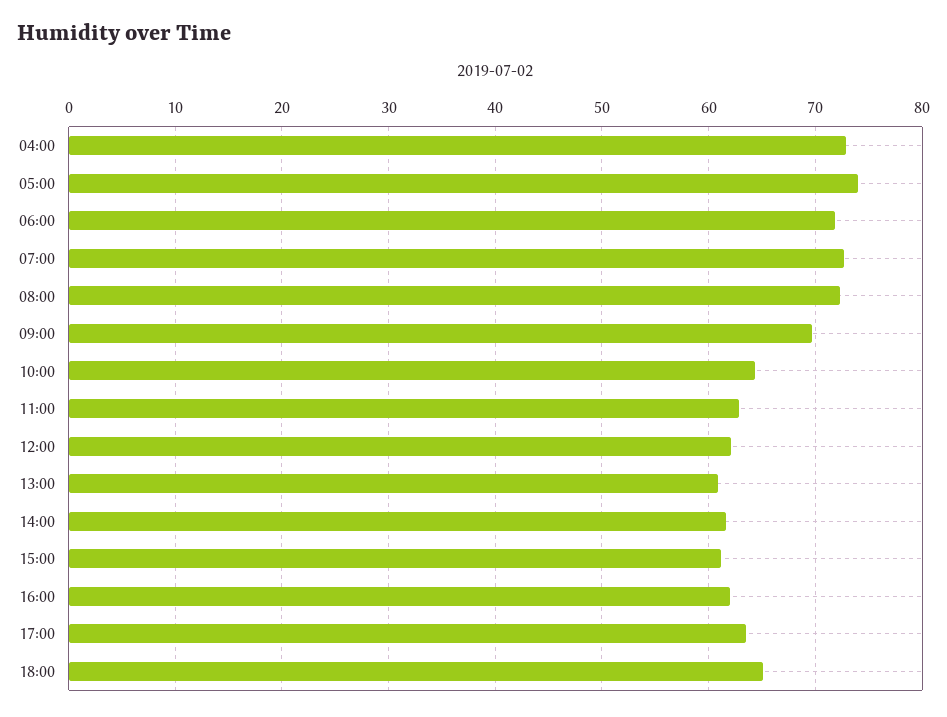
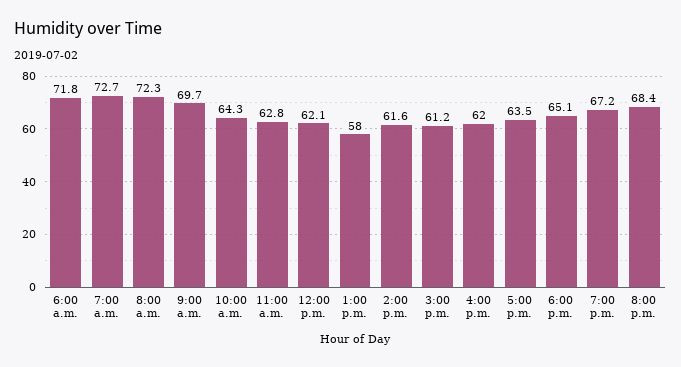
04:00: 73 -> none
05:00: 74 -> none
13:00: 61 -> 58
7:00 p.m.: none -> 67.2
8:00 p.m.: none -> 68.4

